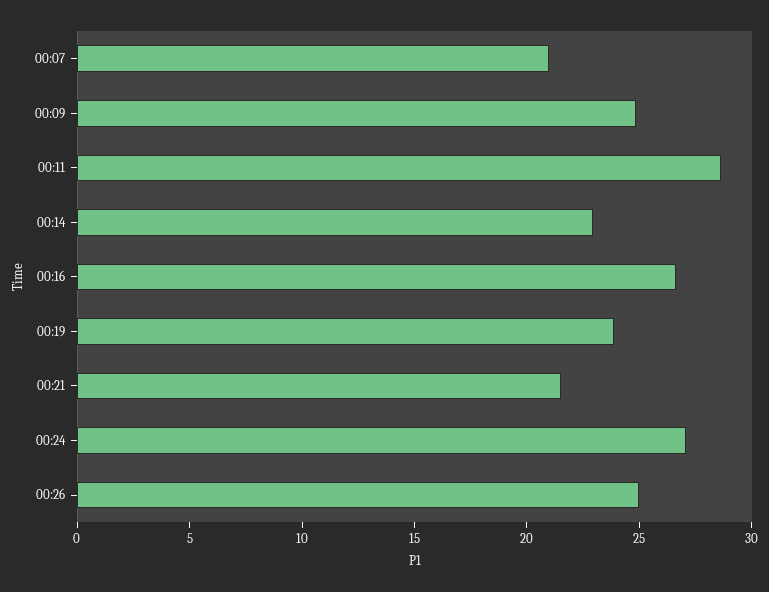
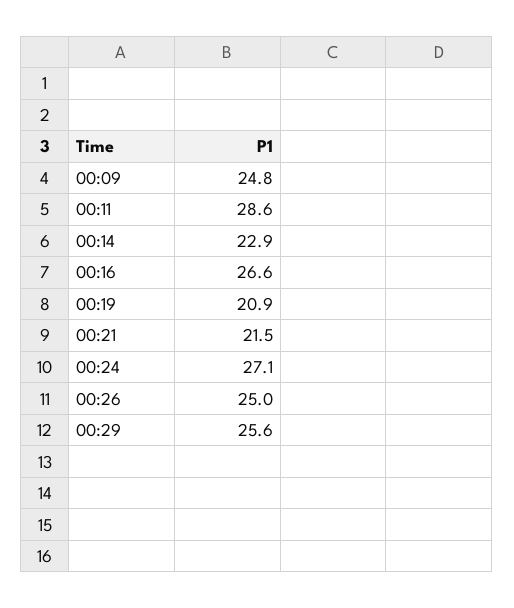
00:07: 21 -> none
00:19: 24 -> 20.9
00:29: none -> 25.6

